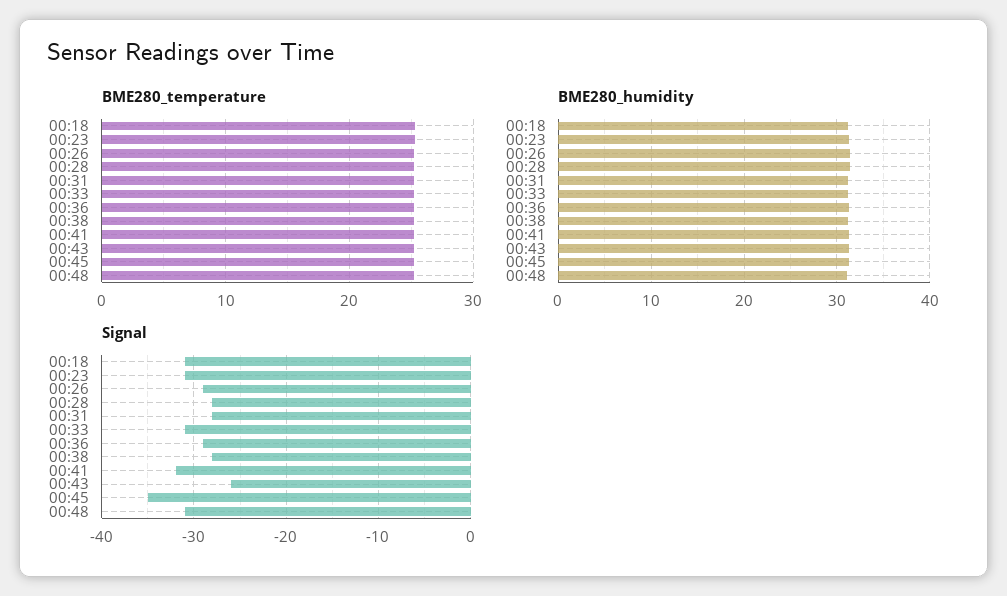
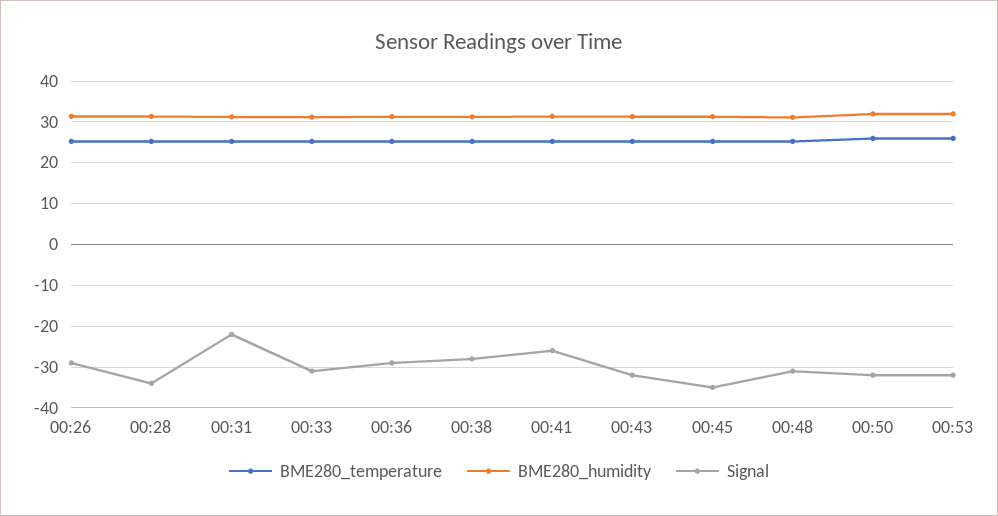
BME280_temperature, 00:18: 25 -> none
BME280_temperature, 00:23: 25 -> none
BME280_humidity, 00:18: 31 -> none
BME280_humidity, 00:23: 31 -> none
Signal, 00:18: -31 -> none
Signal, 00:23: -31 -> none
Signal, 00:28: -28 -> -34
Signal, 00:31: -28 -> -22
Signal, 00:41: -32 -> -26
Signal, 00:43: -26 -> -32
BME280_temperature, 00:50: none -> 26
BME280_humidity, 00:50: none -> 32
Signal, 00:50: none -> -32
BME280_temperature, 00:53: none -> 26
BME280_humidity, 00:53: none -> 32
Signal, 00:53: none -> -32

